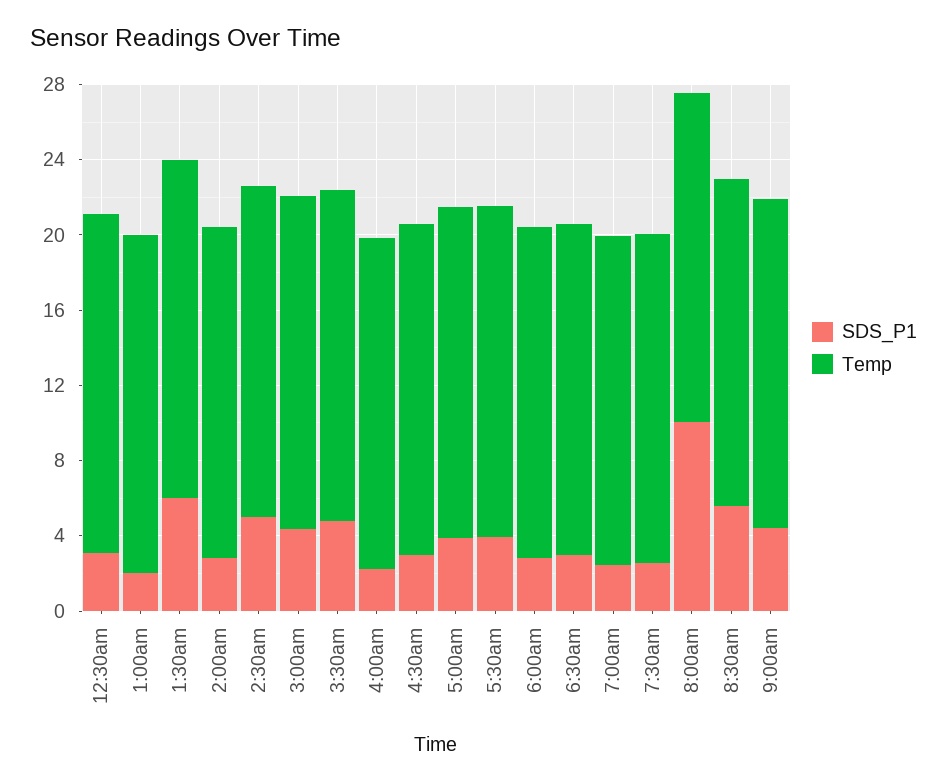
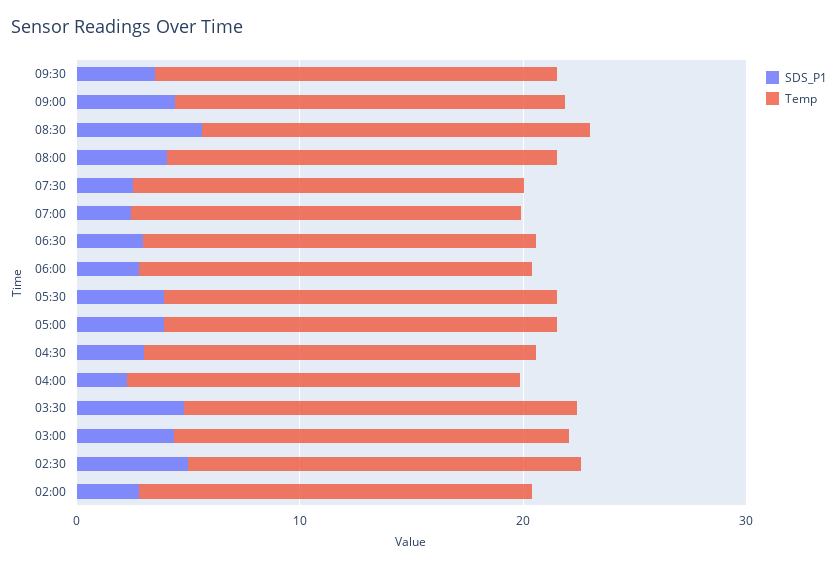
SDS_P1, 12:30am: 3 -> none
Temp, 12:30am: 18 -> none
SDS_P1, 1:00am: 2 -> none
Temp, 1:00am: 18 -> none
SDS_P1, 1:30am: 6 -> none
Temp, 1:30am: 18 -> none
SDS_P1, 8:00am: 10 -> 4
SDS_P1, 09:30: none -> 4
Temp, 09:30: none -> 18

